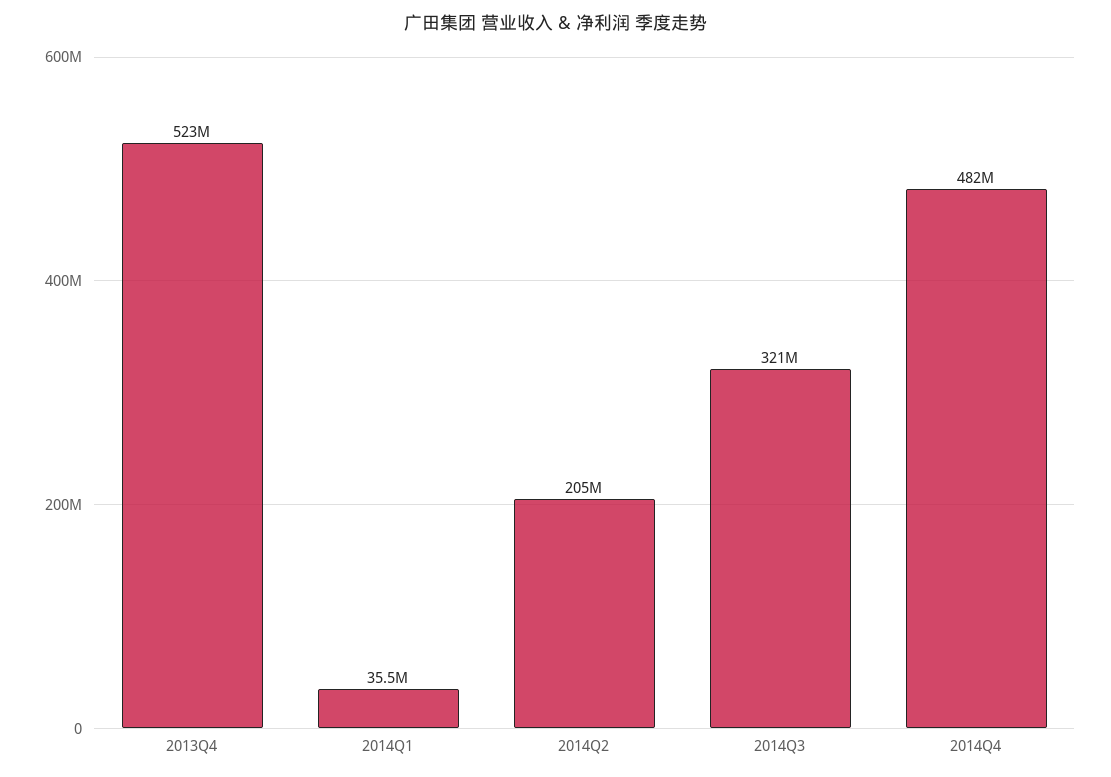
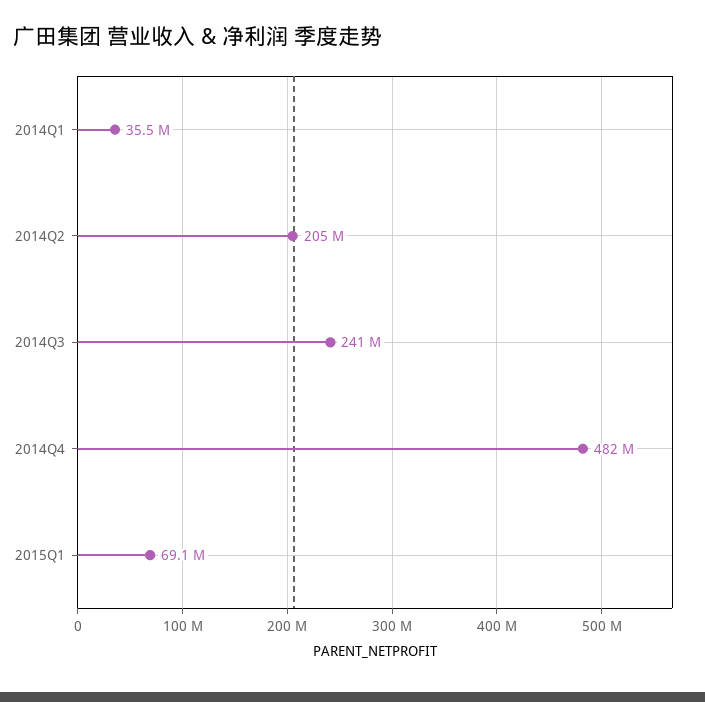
2013Q4: 523000000 -> none
2014Q3: 321000000 -> 241000000
2015Q1: none -> 69100000

